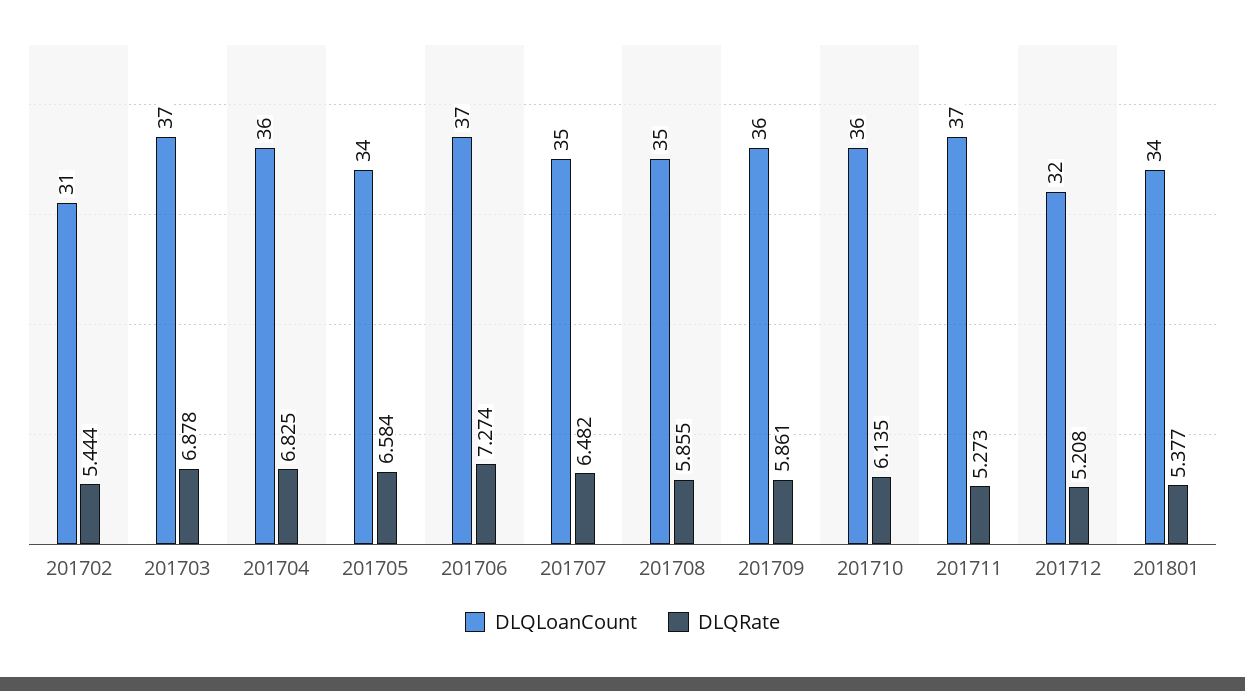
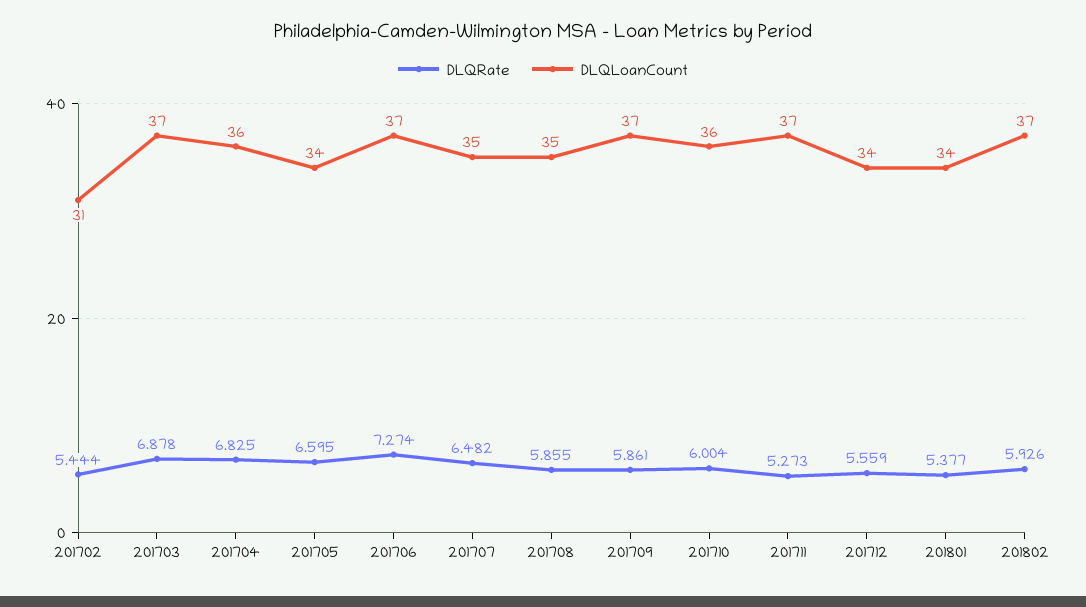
DLQRate, 201705: 6.584 -> 6.595
DLQLoanCount, 201709: 36 -> 37
DLQRate, 201710: 6.135 -> 6.004
DLQLoanCount, 201712: 32 -> 34
DLQRate, 201712: 5.208 -> 5.559
DLQRate, 201802: none -> 5.926
DLQLoanCount, 201802: none -> 37

